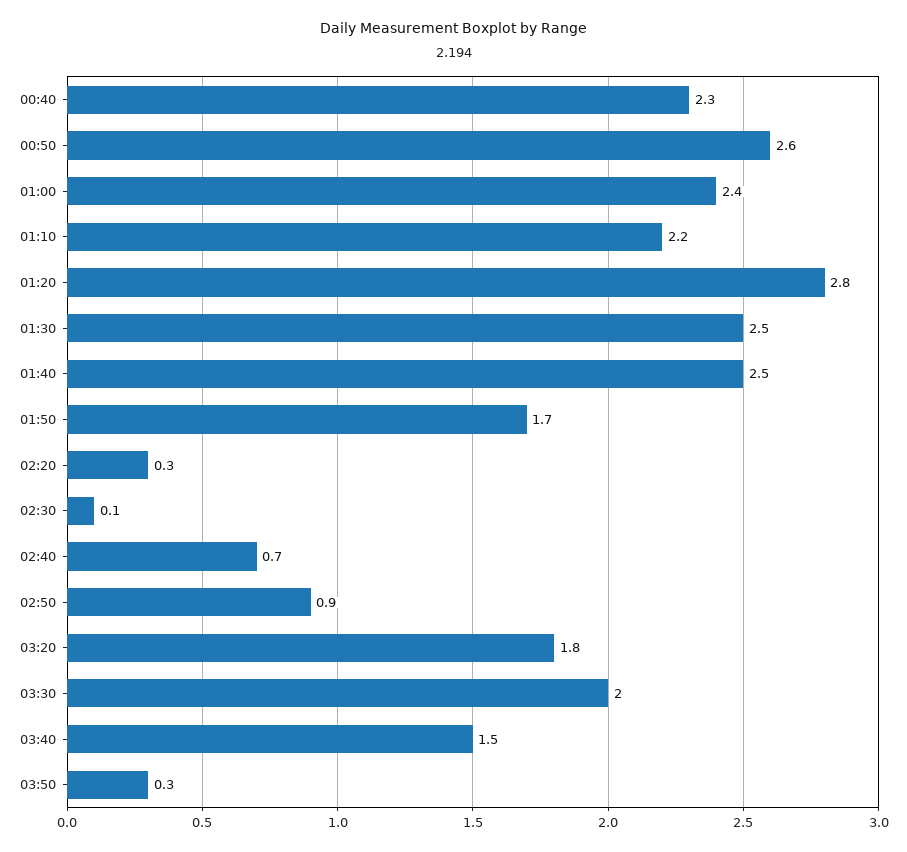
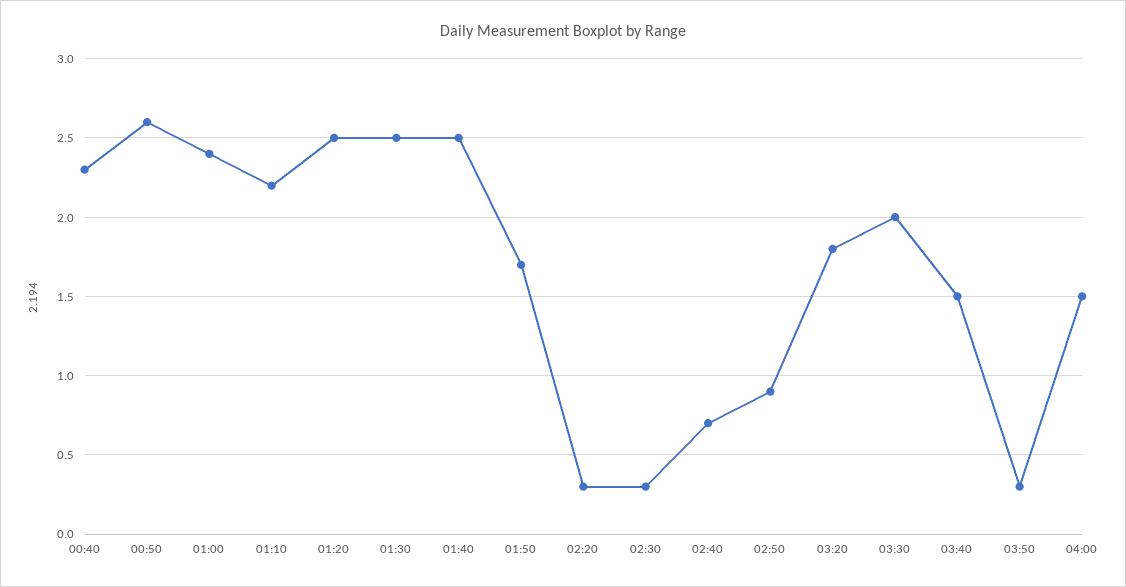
01:20: 2.8 -> 2.5
02:30: 0.1 -> 0.3
04:00: none -> 1.5

